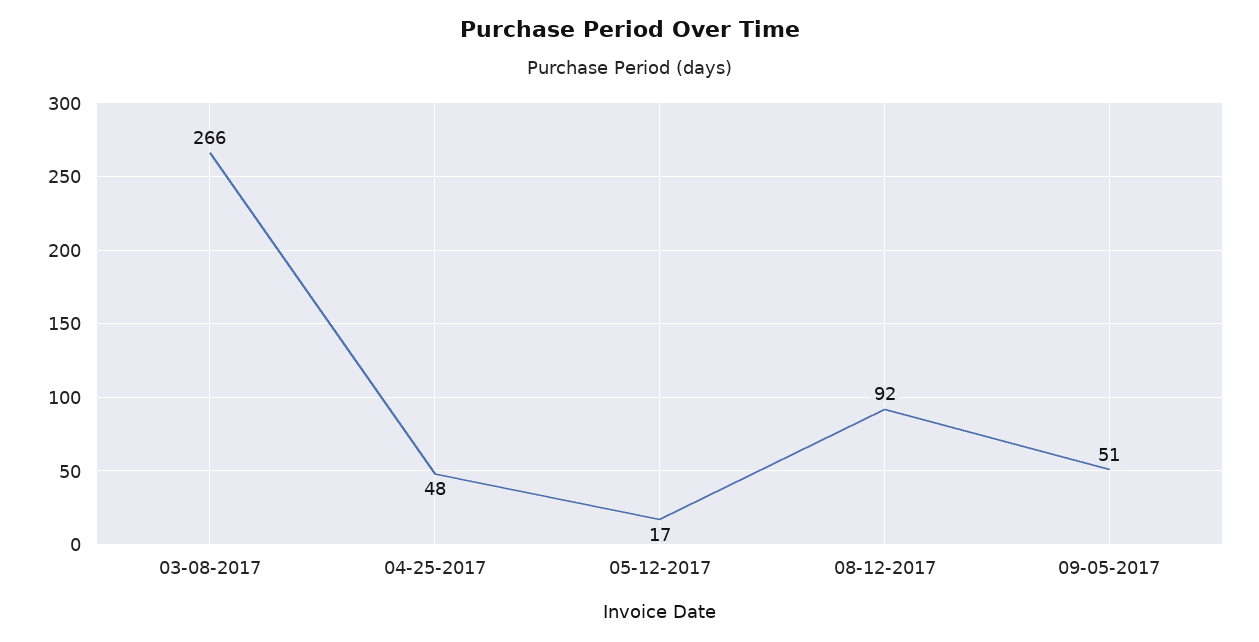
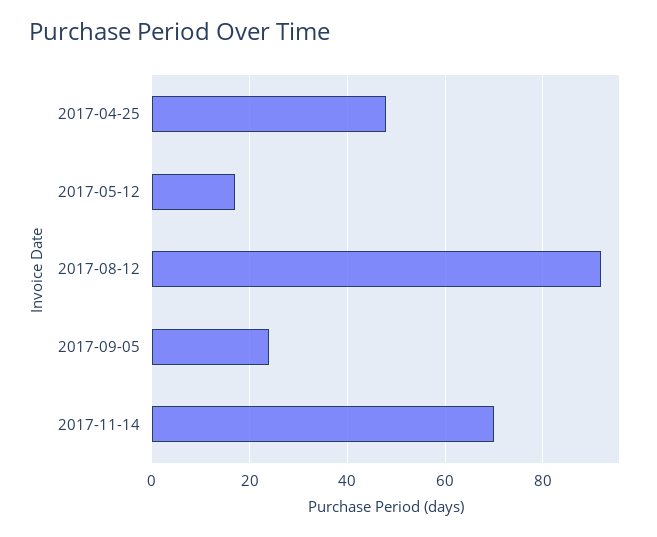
03-08-2017: 266 -> none
09-05-2017: 51 -> 25
2017-11-14: none -> 70

